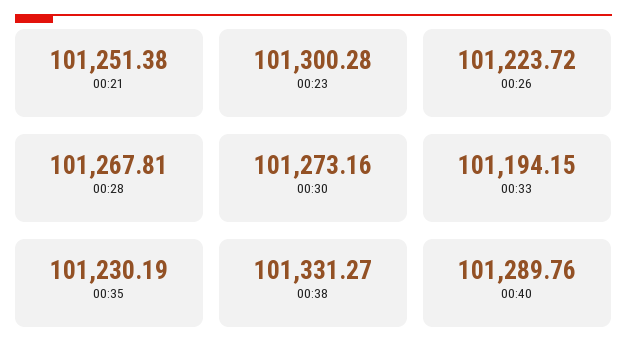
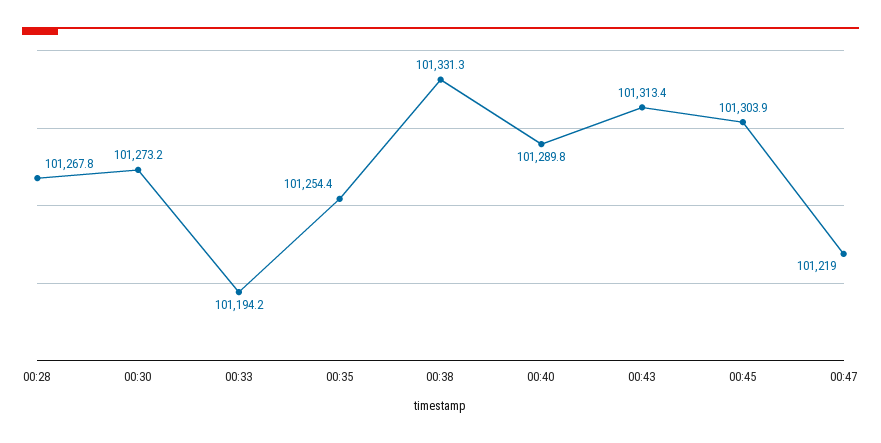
00:21: 101251.38 -> none
00:23: 101300.28 -> none
00:26: 101223.72 -> none
00:35: 101230.19 -> 101254.4
00:43: none -> 101313.4
00:45: none -> 101303.9
00:47: none -> 101219

